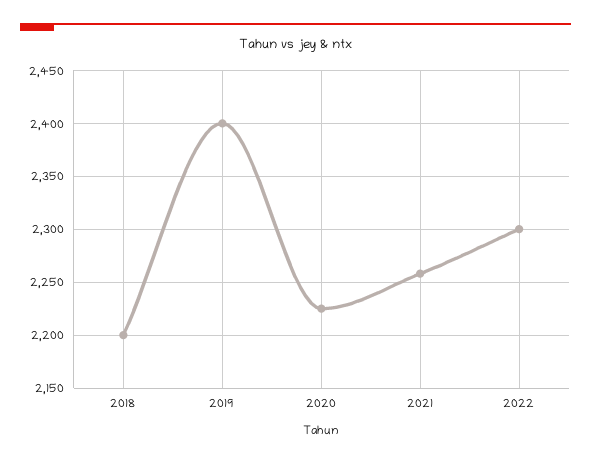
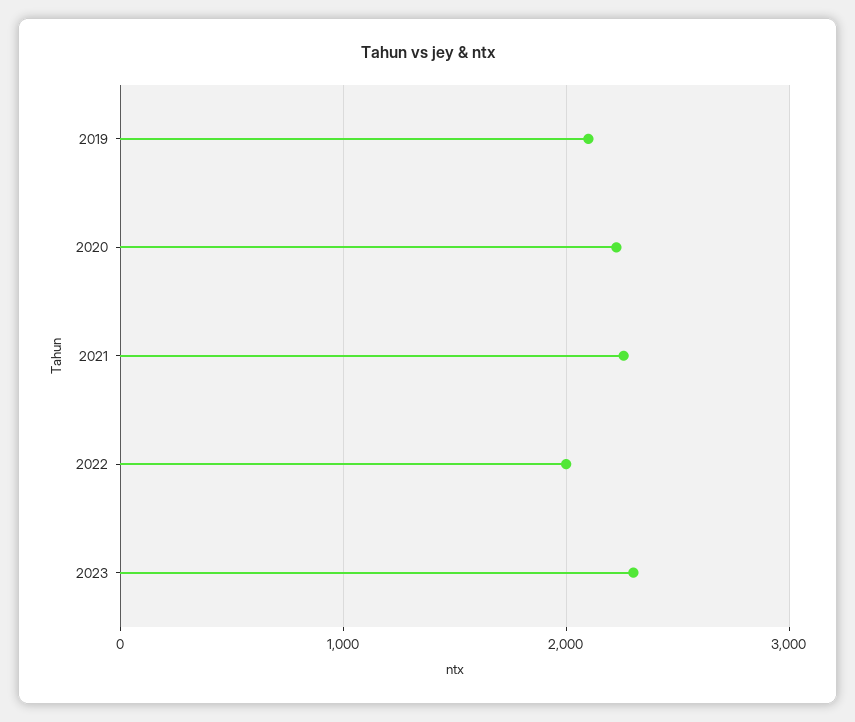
2018: 2200 -> none
2019: 2400 -> 2100
2022: 2300 -> 2000
2023: none -> 2300

